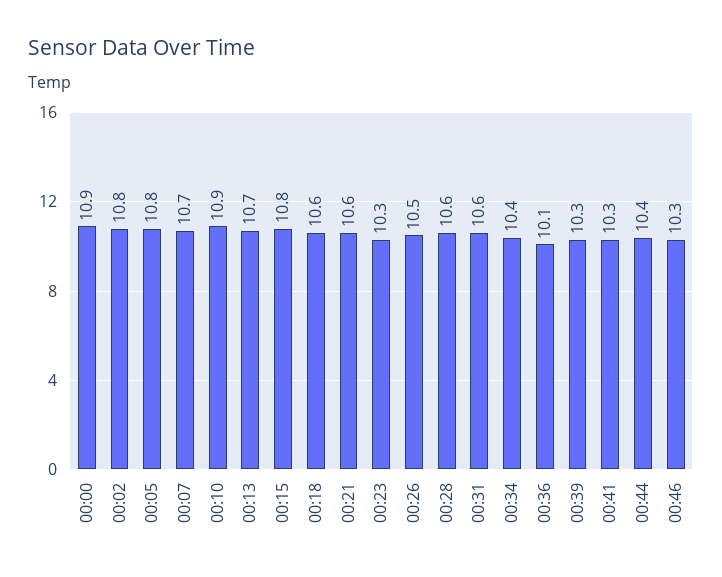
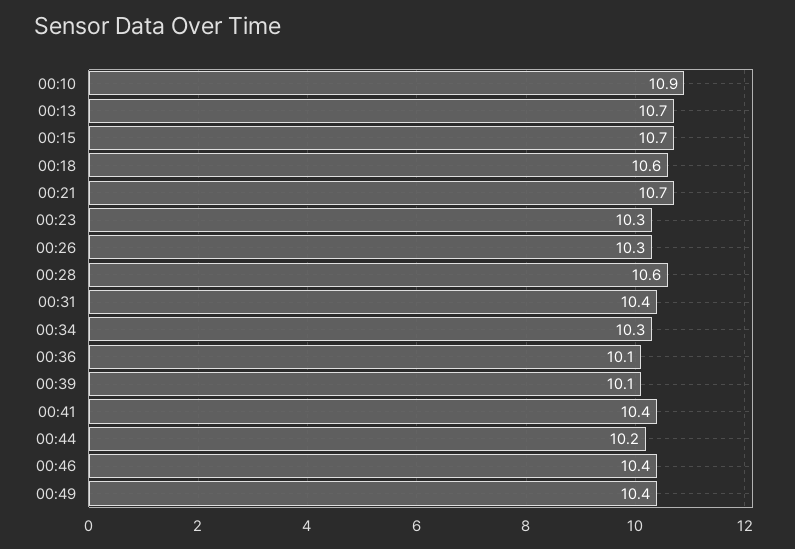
00:00: 10.9 -> none
00:02: 10.8 -> none
00:05: 10.8 -> none
00:07: 10.7 -> none
00:15: 10.8 -> 10.7
00:21: 10.6 -> 10.7
00:26: 10.5 -> 10.3
00:31: 10.6 -> 10.4
00:34: 10.4 -> 10.3
00:39: 10.3 -> 10.1
00:41: 10.3 -> 10.4
00:44: 10.4 -> 10.2
00:46: 10.3 -> 10.4
00:49: none -> 10.4

